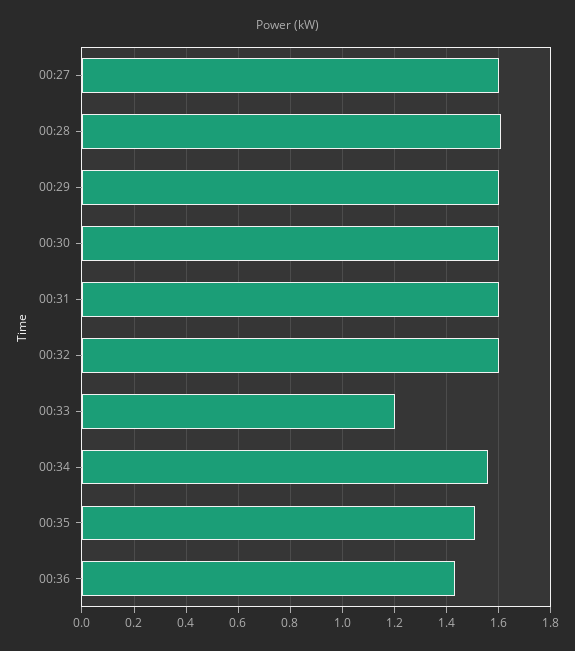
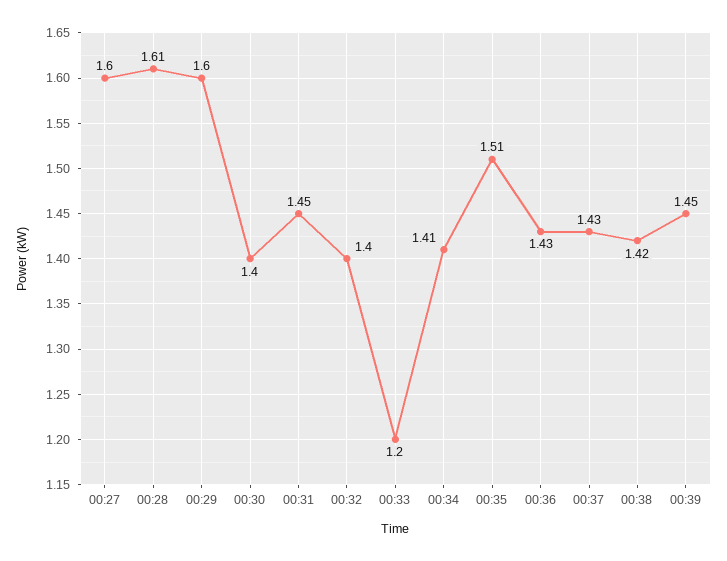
00:30: 1.6 -> 1.4
00:31: 1.6 -> 1.45
00:32: 1.6 -> 1.4
00:34: 1.55 -> 1.41
00:37: none -> 1.43
00:38: none -> 1.42
00:39: none -> 1.45

